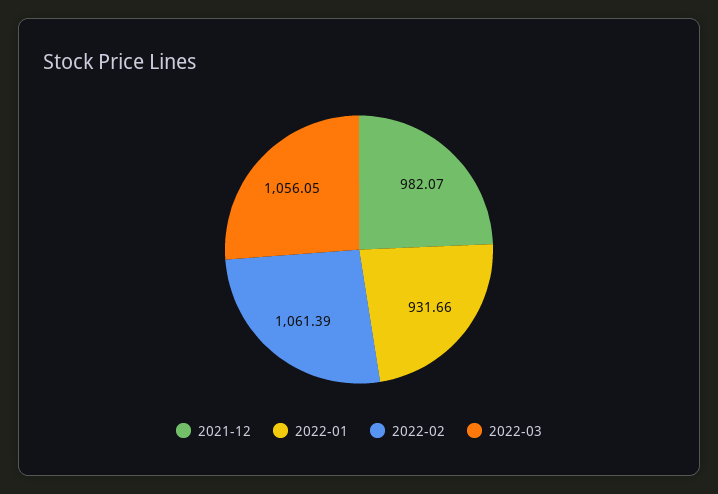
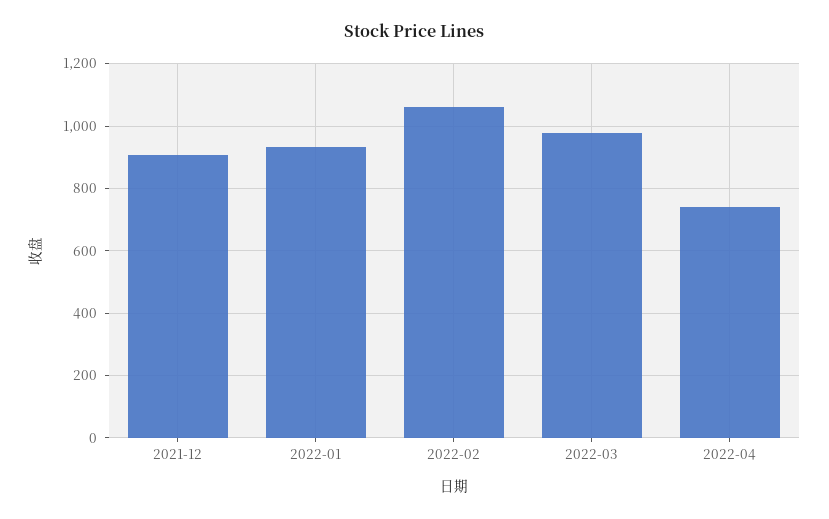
2021-12: 982.07 -> 900
2022-03: 1056.05 -> 980
2022-04: none -> 740

